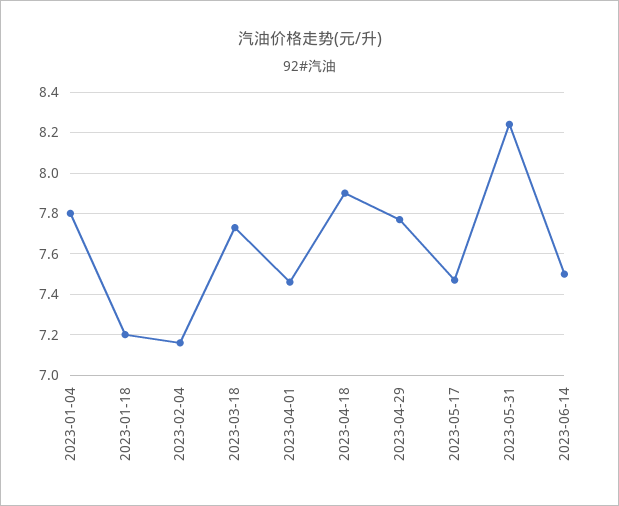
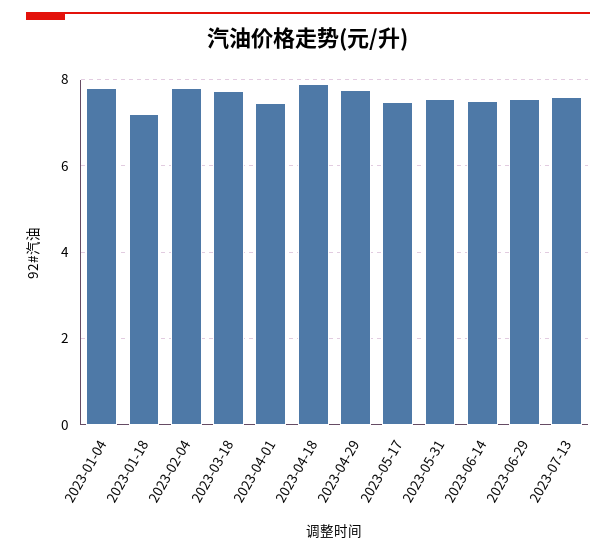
2023-02-04: 7.15 -> 7.8
2023-05-31: 8.25 -> 7.6
2023-06-29: none -> 7.6
2023-07-13: none -> 7.6

